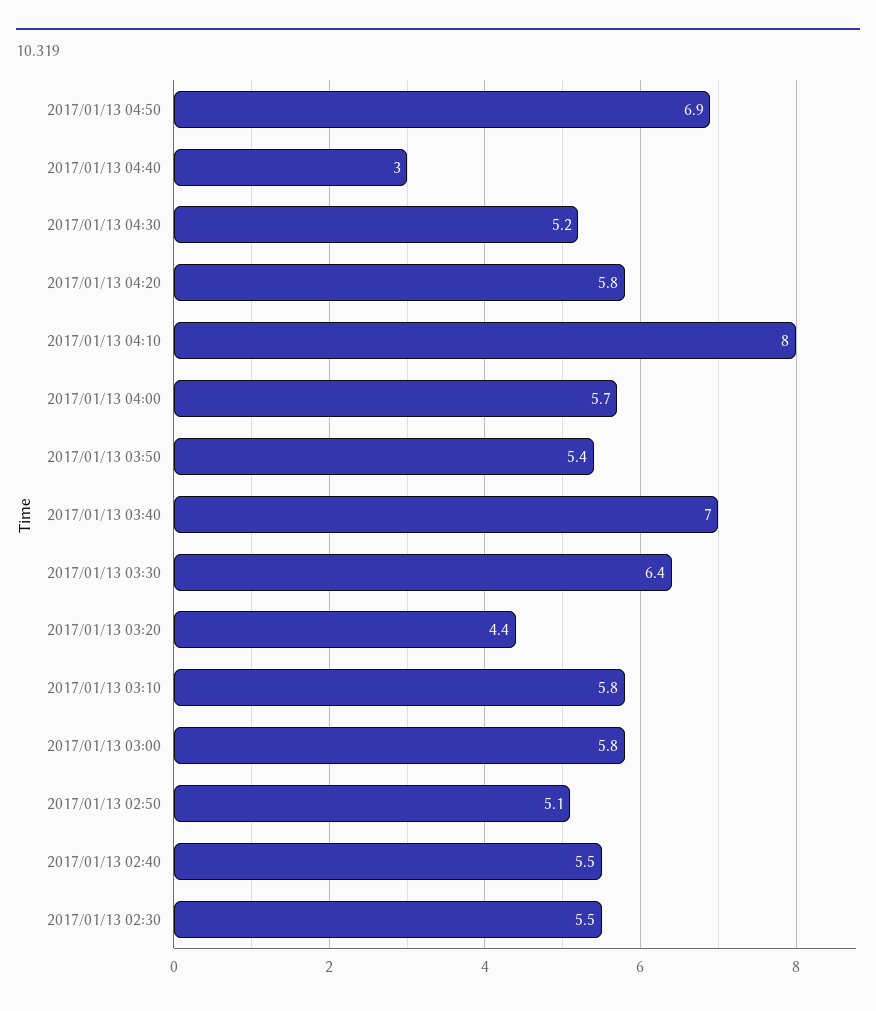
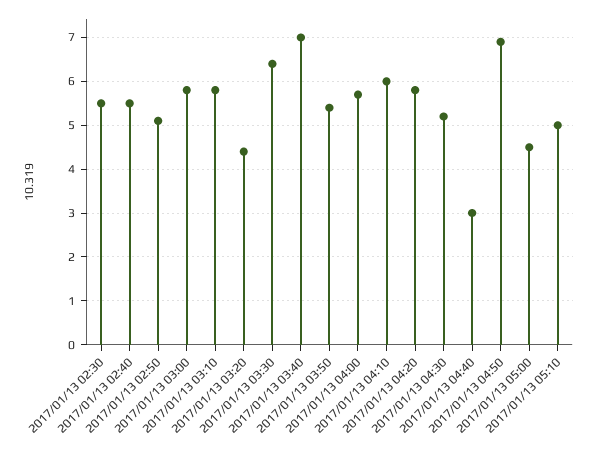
2017/01/13 04:10: 8 -> 6
2017/01/13 05:00: none -> 4.5
2017/01/13 05:10: none -> 5

